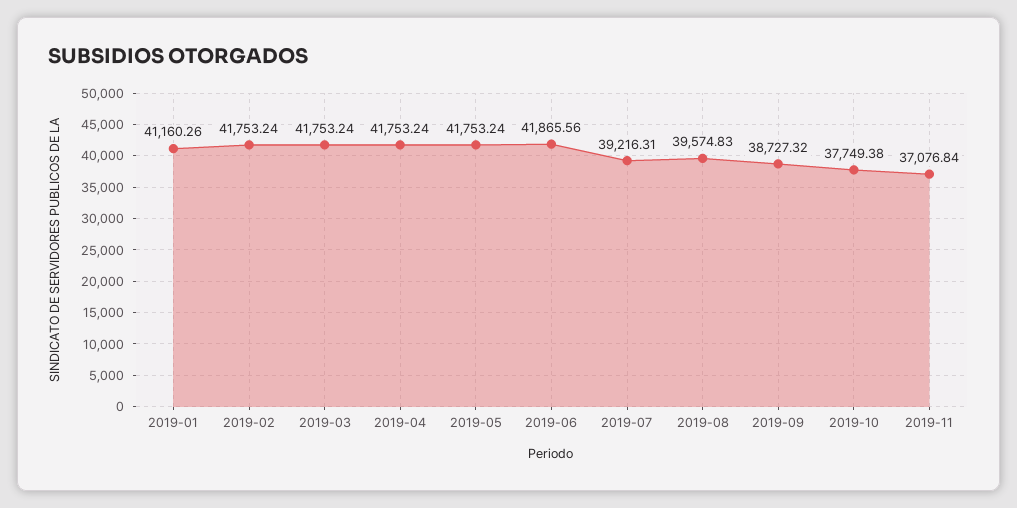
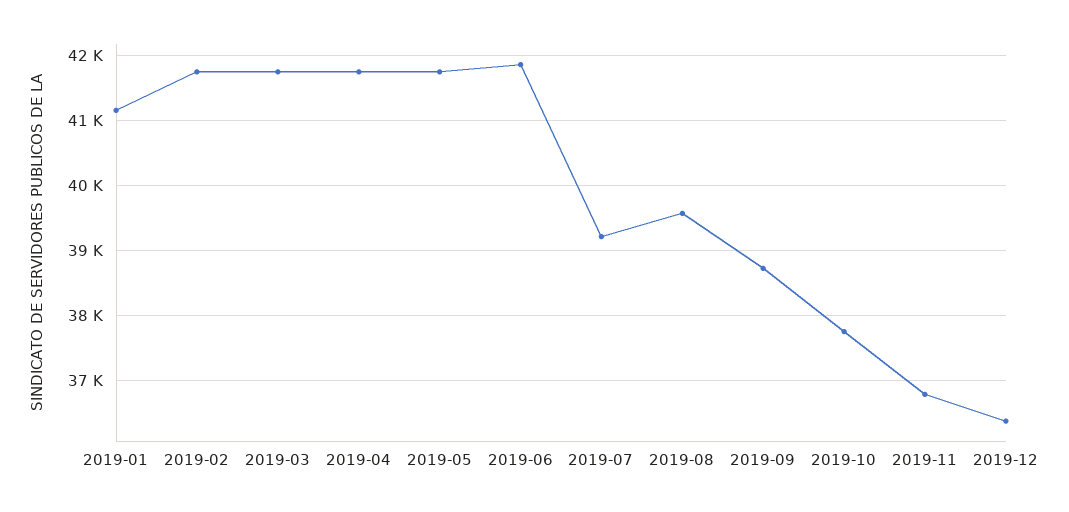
2019-11: 37076.84 -> 36800
2019-12: none -> 36400

